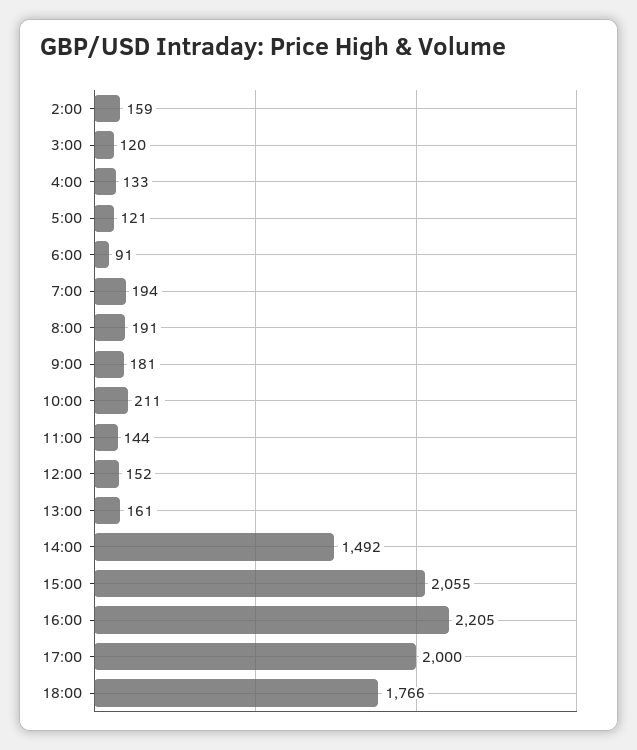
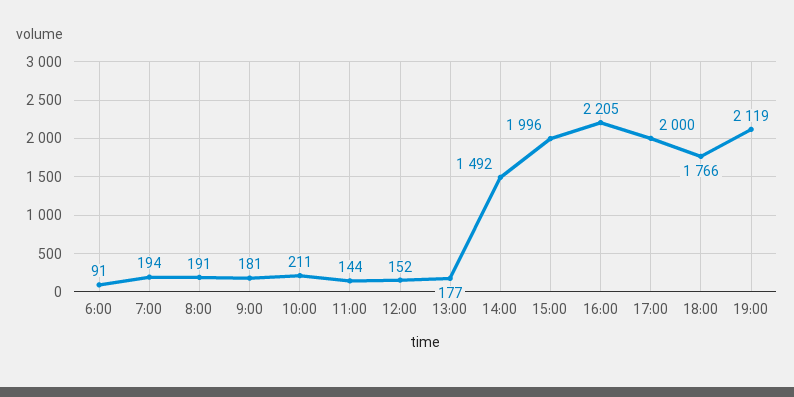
2:00: 159 -> none
3:00: 120 -> none
4:00: 133 -> none
5:00: 121 -> none
13:00: 161 -> 177
15:00: 2055 -> 1996
19:00: none -> 2119

